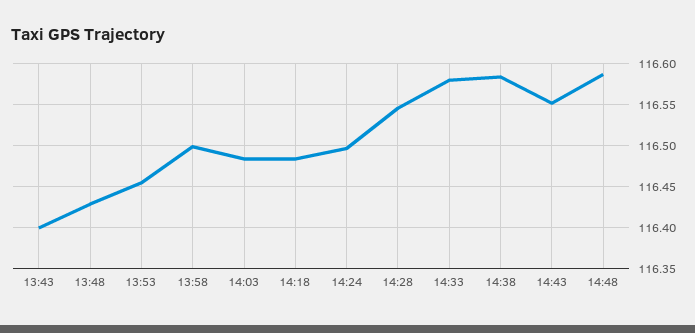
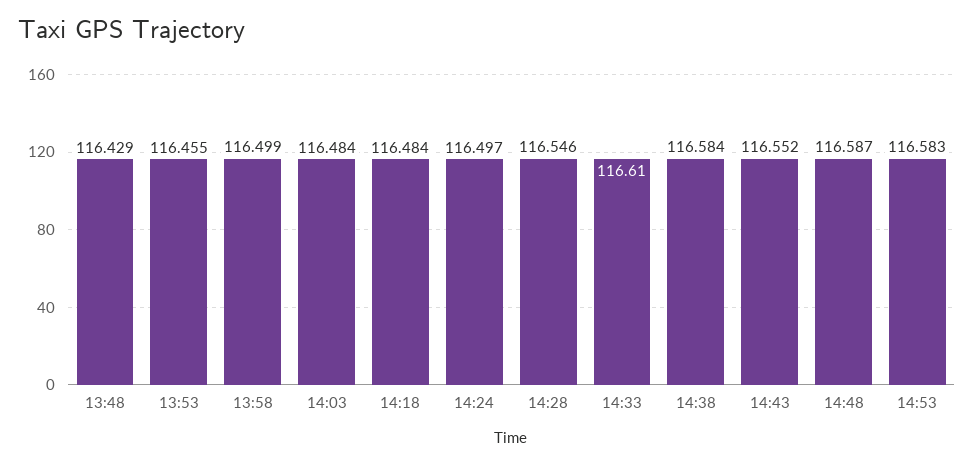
13:43: 116.4 -> none
14:33: 116.58 -> 116.61
14:53: none -> 116.583

